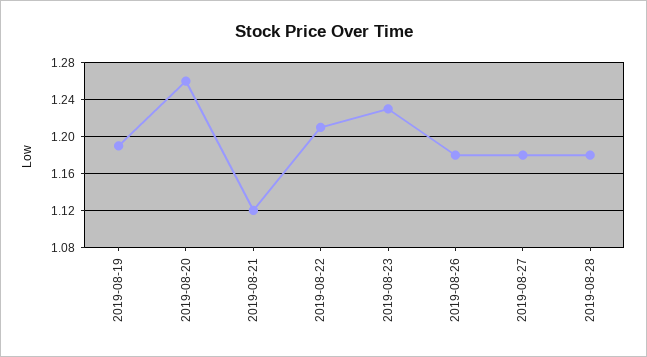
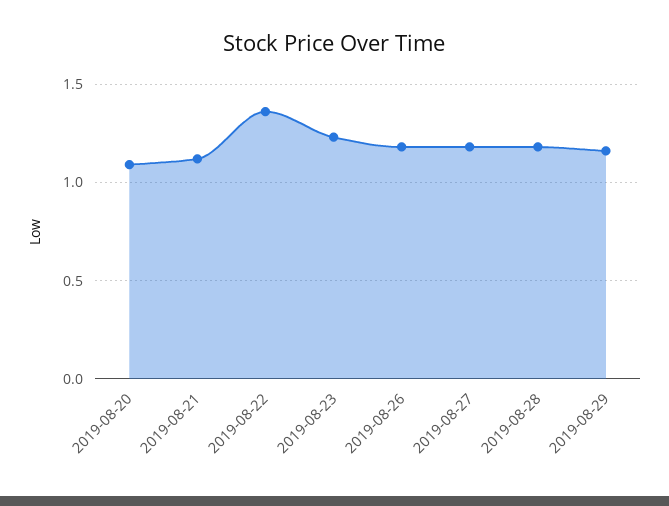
2019-08-19: 1.19 -> none
2019-08-20: 1.26 -> 1.1
2019-08-22: 1.21 -> 1.35
2019-08-29: none -> 1.15

